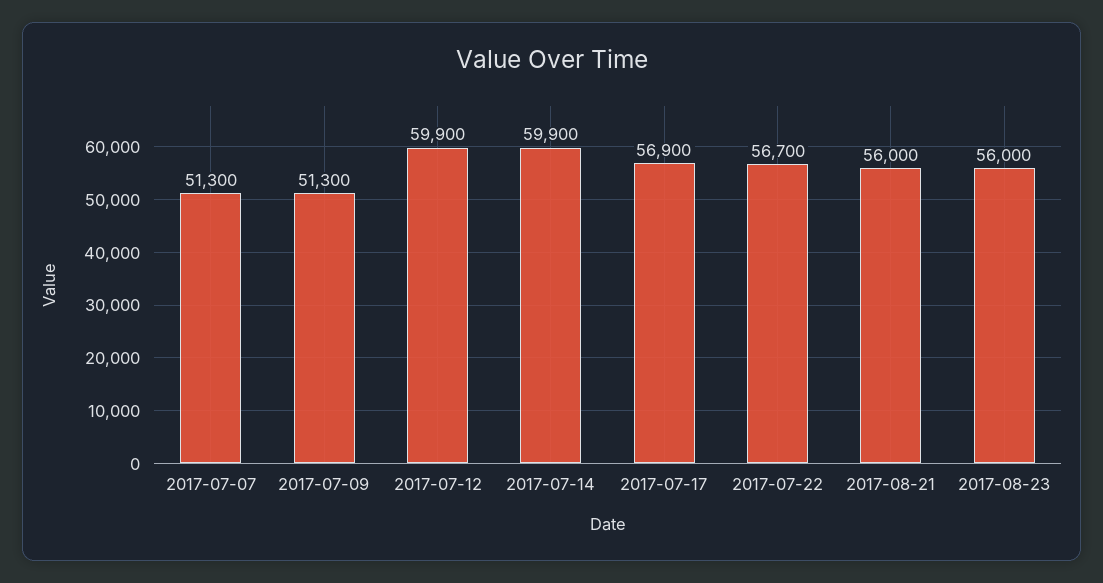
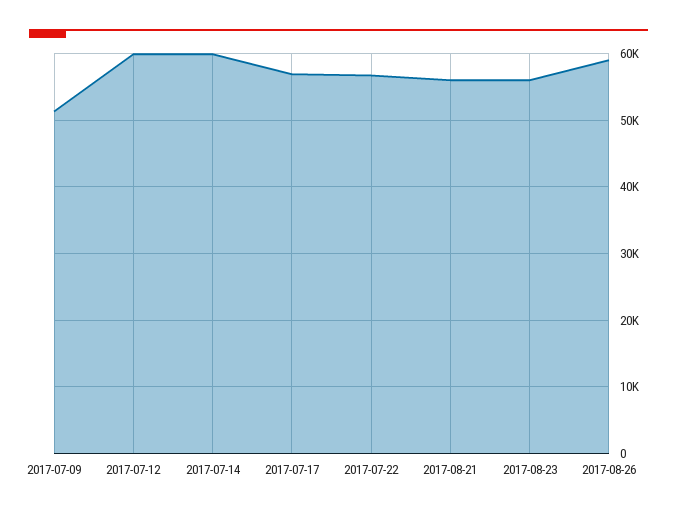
2017-07-07: 51300 -> none
2017-08-26: none -> 59000

